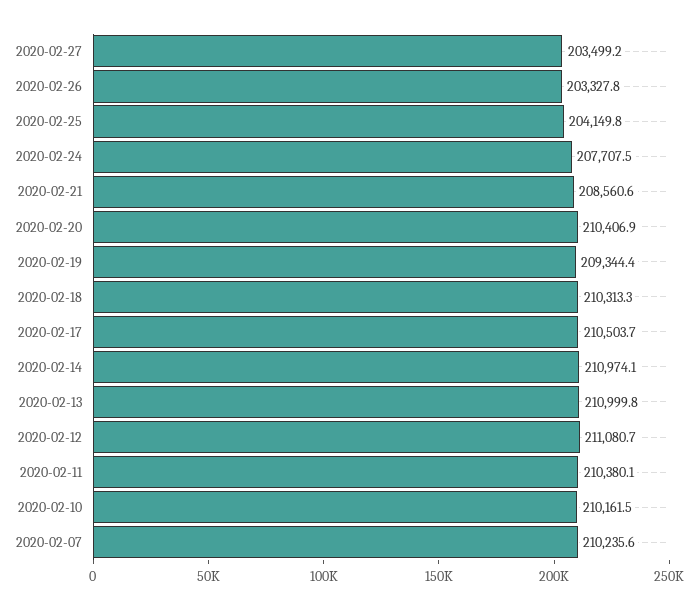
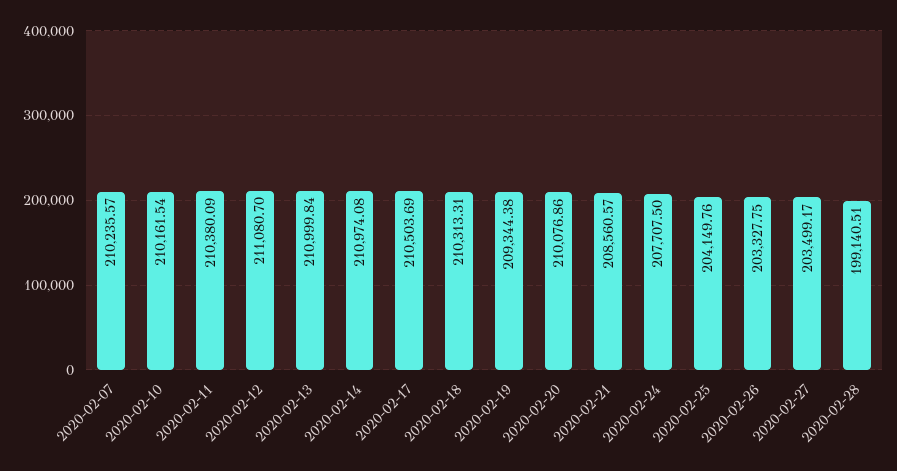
2020-02-20: 210406.9 -> 210076.86
2020-02-28: none -> 199140.51

